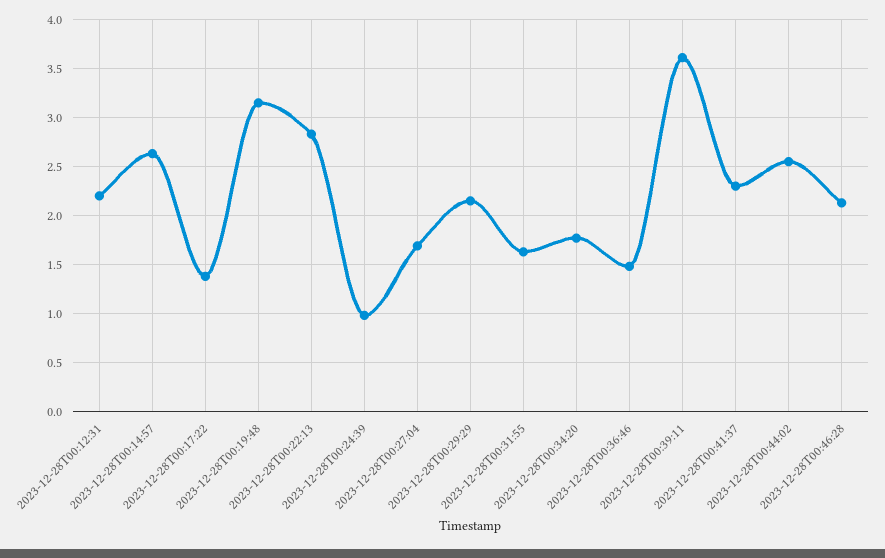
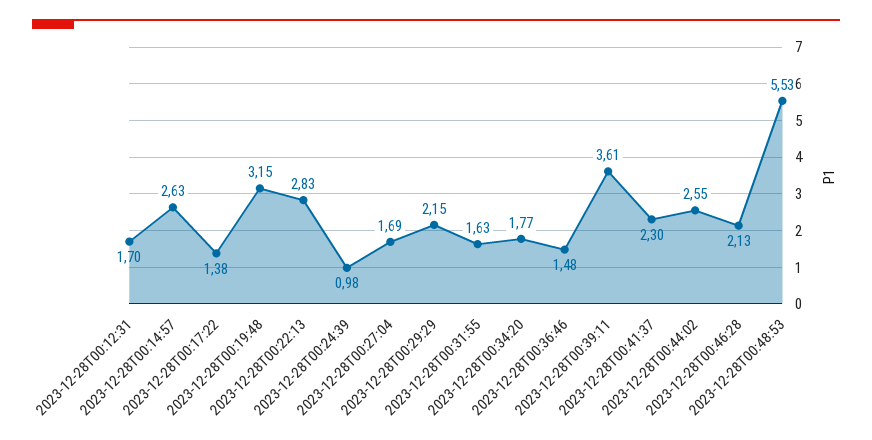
2023-12-28T00:12:31: 2.2 -> 1.7
2023-12-28T00:48:53: none -> 5.53

